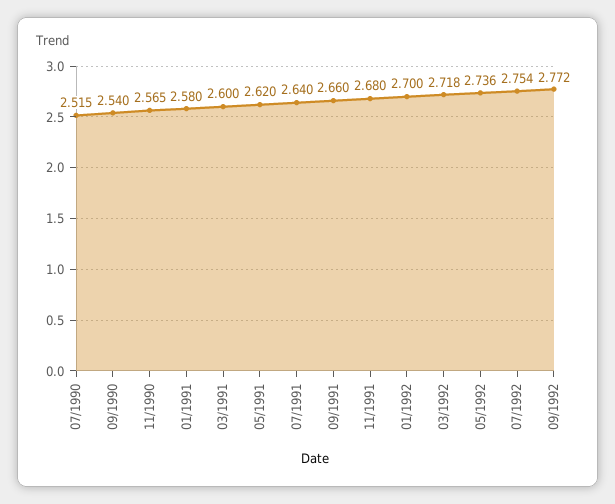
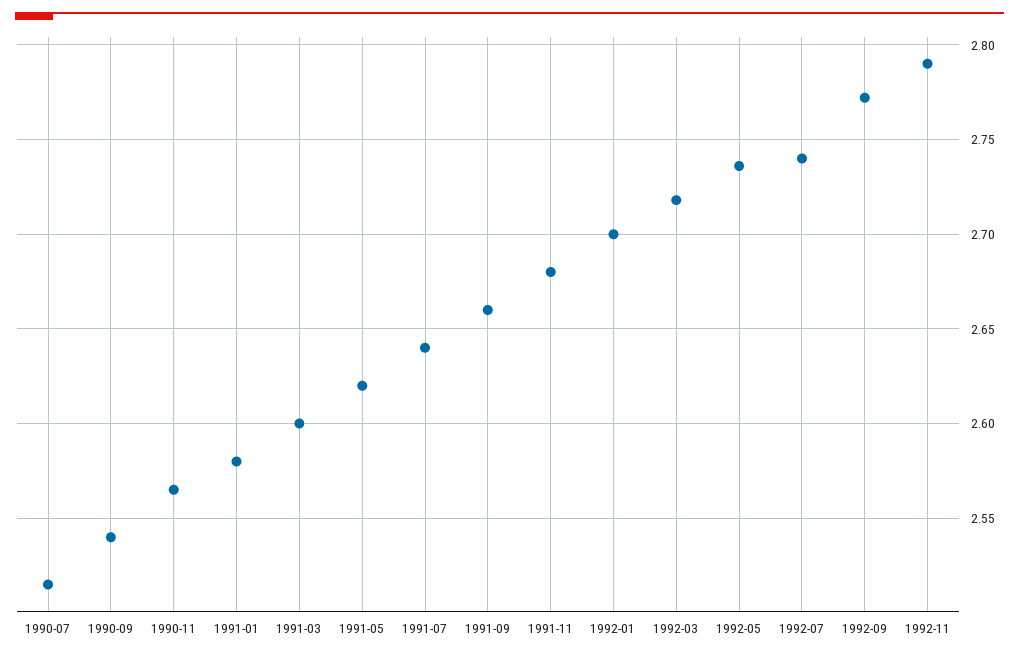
07/1992: 2.754 -> 2.74
1992-11: none -> 2.79

